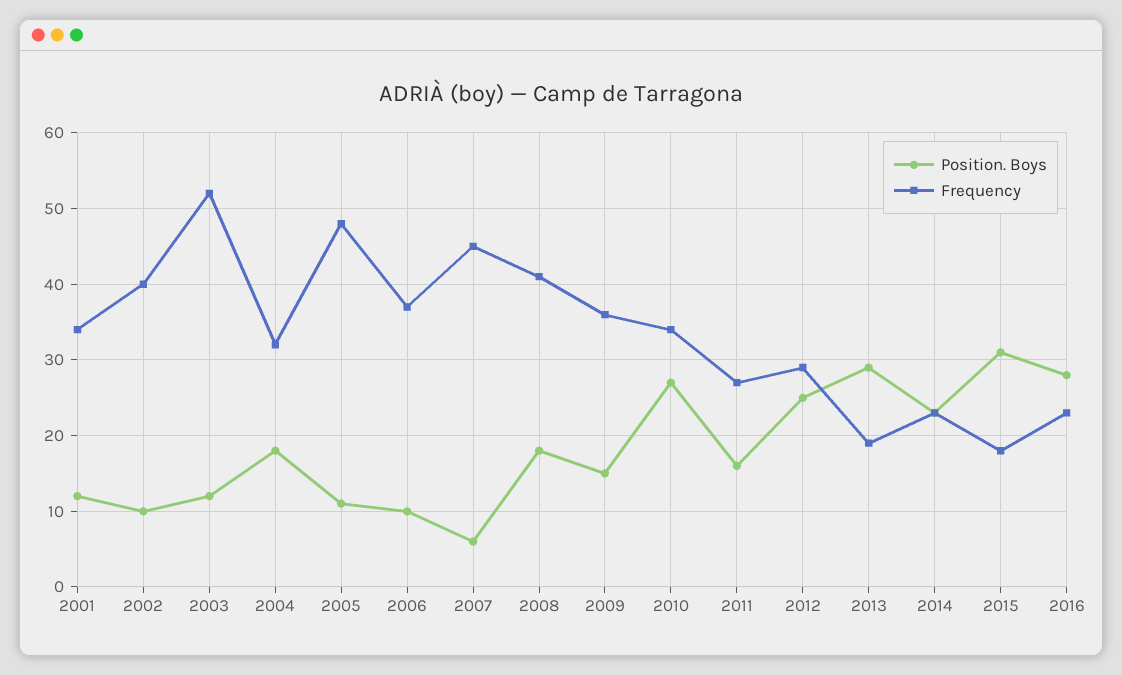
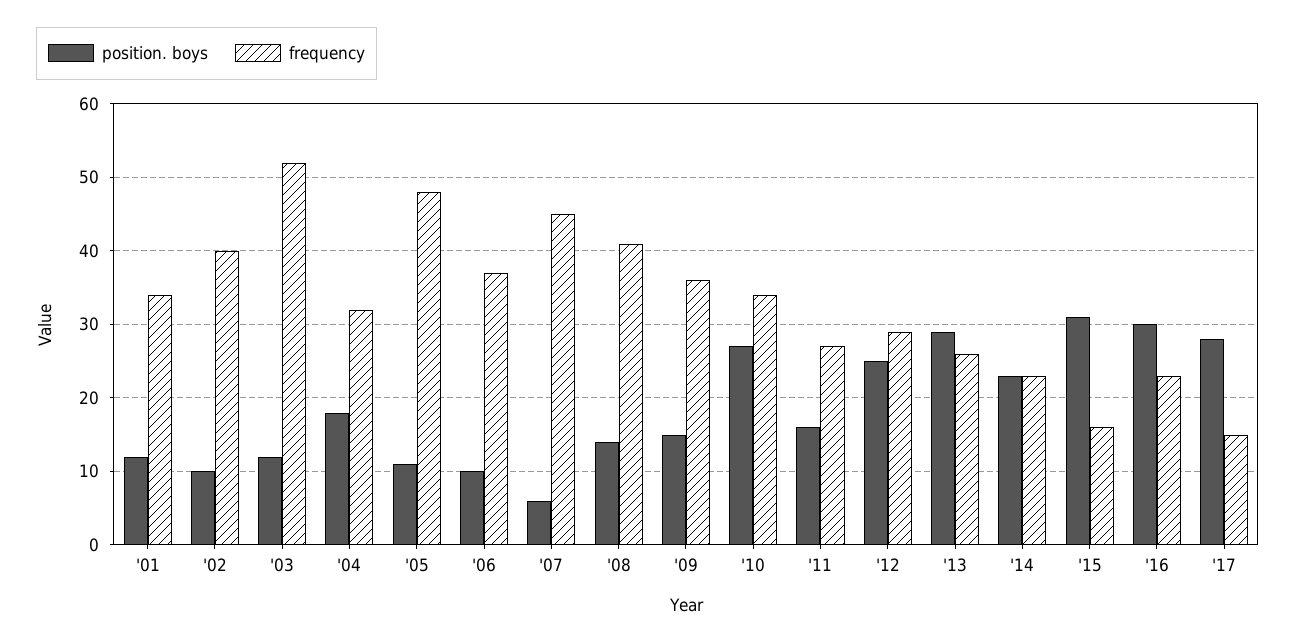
Position. Boys, 2008: 18 -> 14
Frequency, 2013: 19 -> 26
Frequency, 2015: 18 -> 16
Position. Boys, 2016: 28 -> 30
Position. Boys, '17: none -> 28
Frequency, '17: none -> 15

